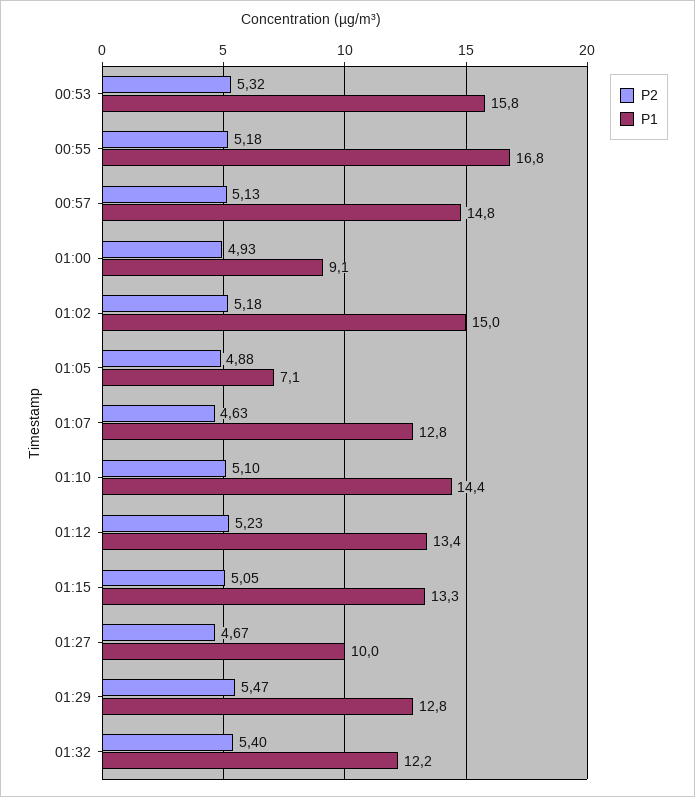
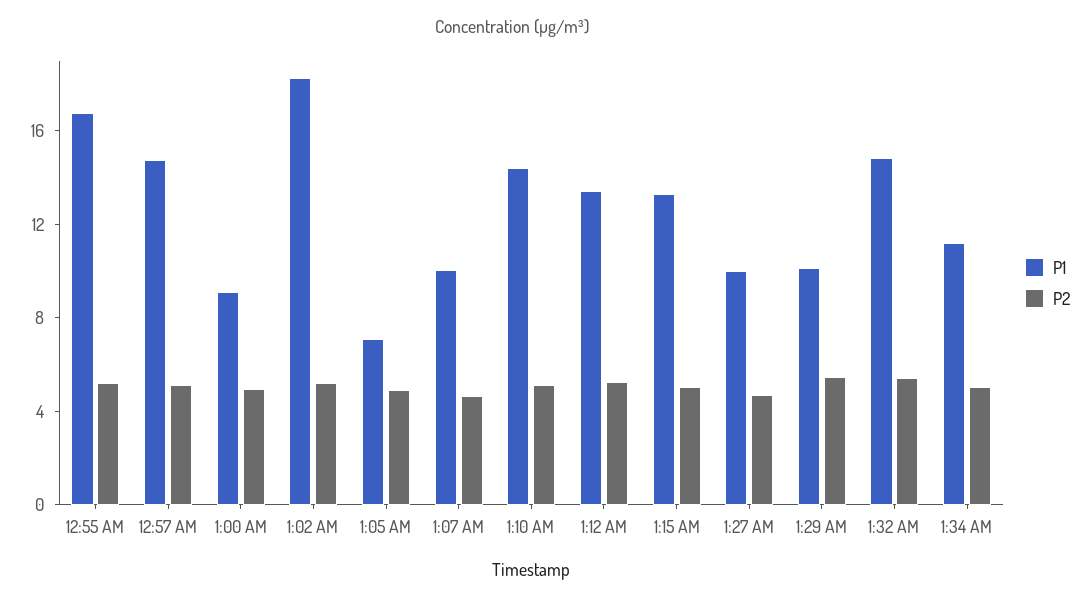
P2, 00:53: 5.32 -> none
P1, 00:53: 15.8 -> none
P1, 01:02: 15 -> 18
P1, 01:07: 12.8 -> 10
P1, 01:29: 12.8 -> 10
P1, 01:32: 12.2 -> 15
P1, 1:34 AM: none -> 11
P2, 1:34 AM: none -> 5

